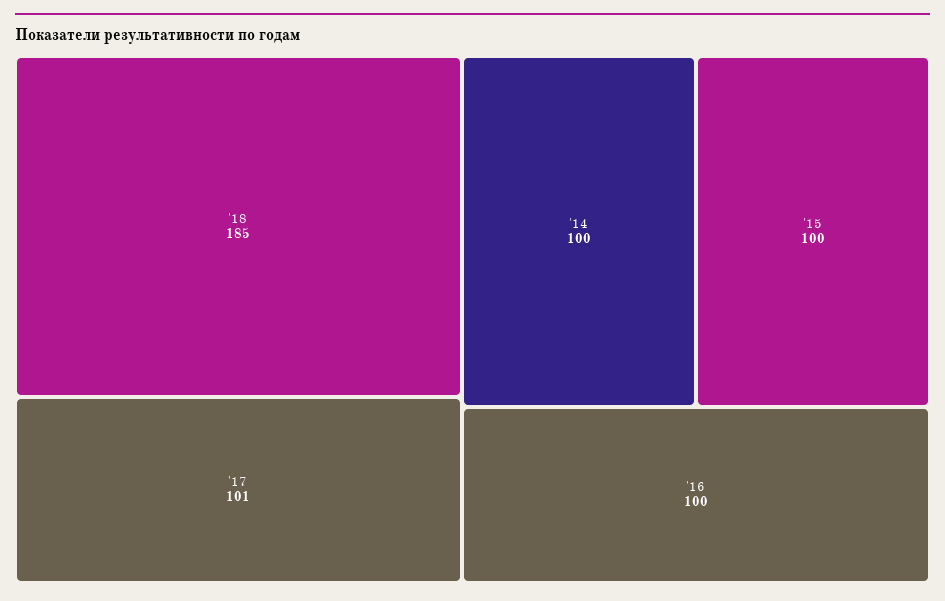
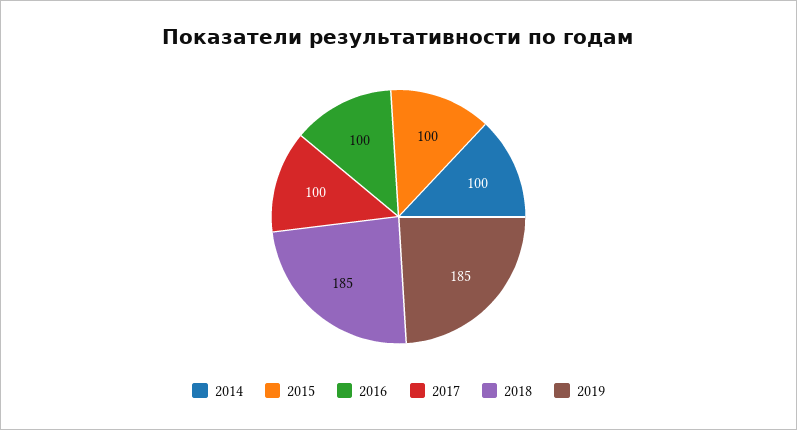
'17: 101 -> 100
2019: none -> 185

